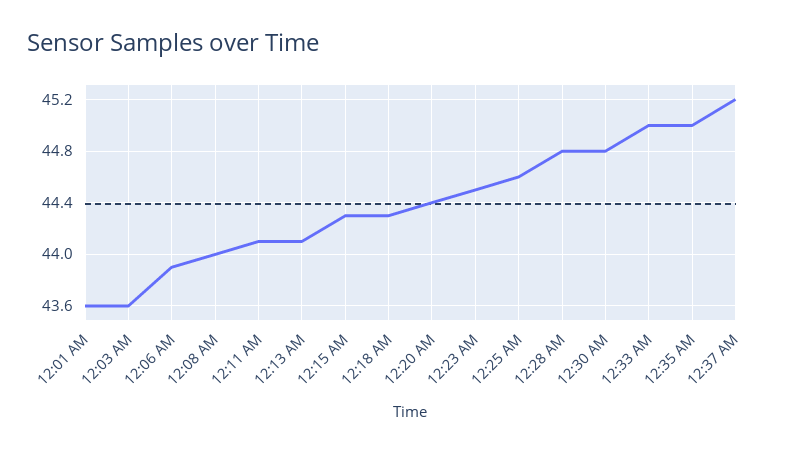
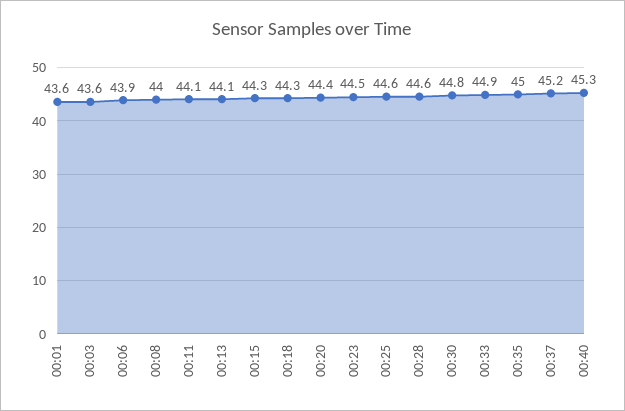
12:28 AM: 44.8 -> 44.6
12:33 AM: 45 -> 44.9
00:40: none -> 45.3

